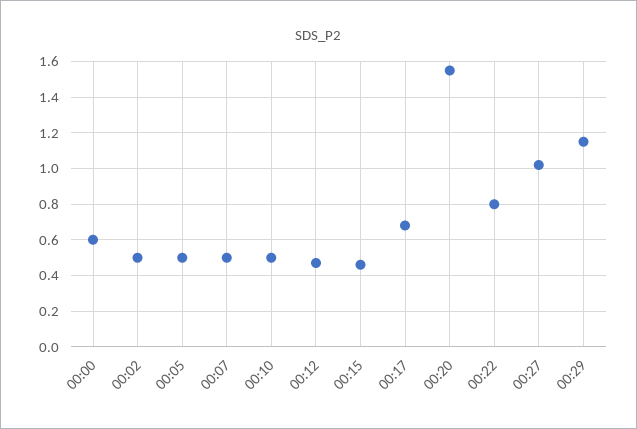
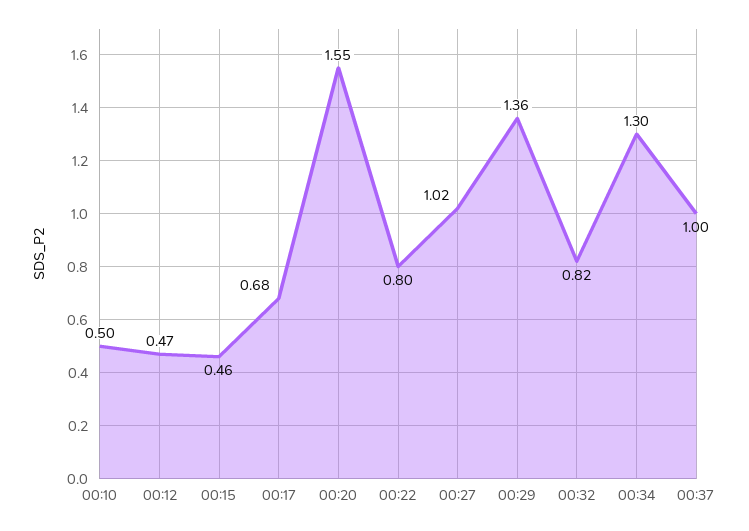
00:00: 0.6 -> none
00:02: 0.5 -> none
00:05: 0.5 -> none
00:07: 0.5 -> none
00:29: 1.15 -> 1.36
00:32: none -> 0.82
00:34: none -> 1.3
00:37: none -> 1

